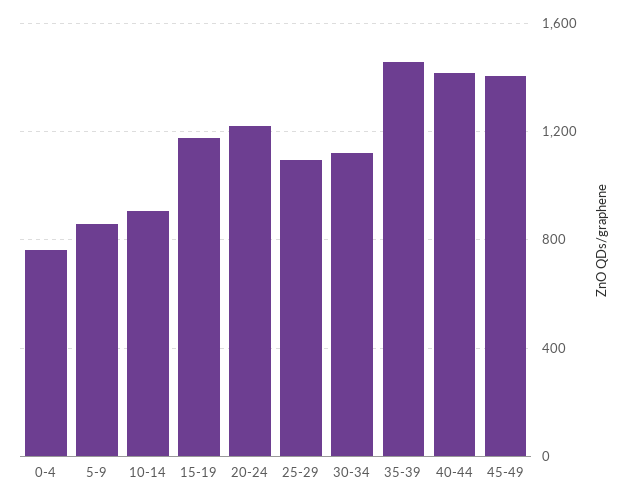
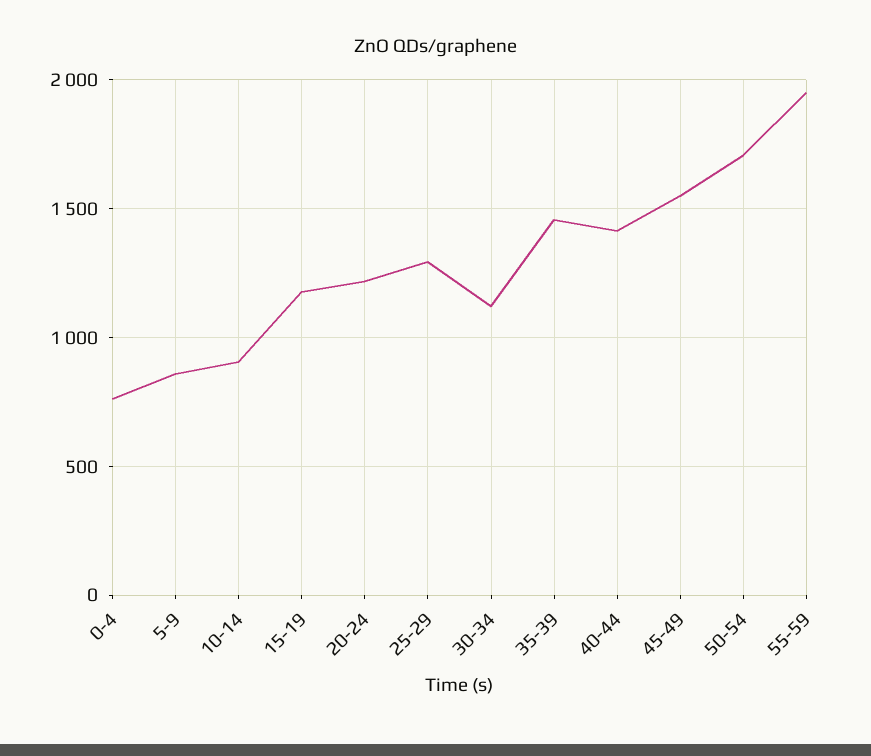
25-29: 1100 -> 1300
45-49: 1400 -> 1550
50-54: none -> 1700
55-59: none -> 1950

